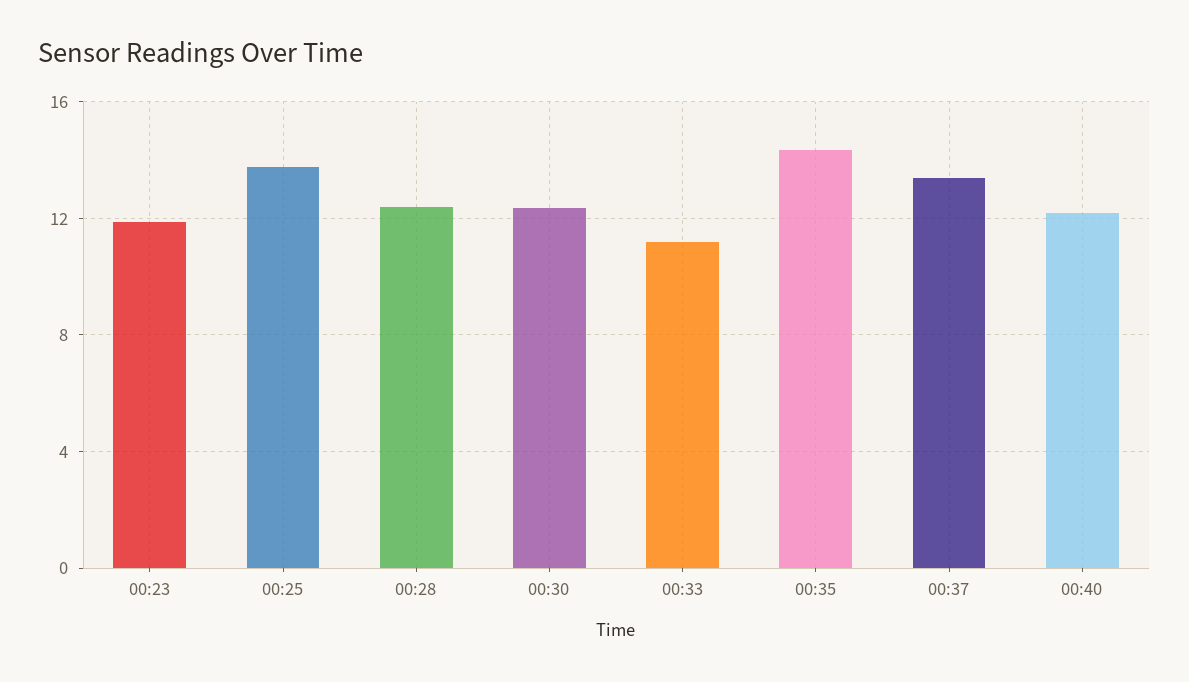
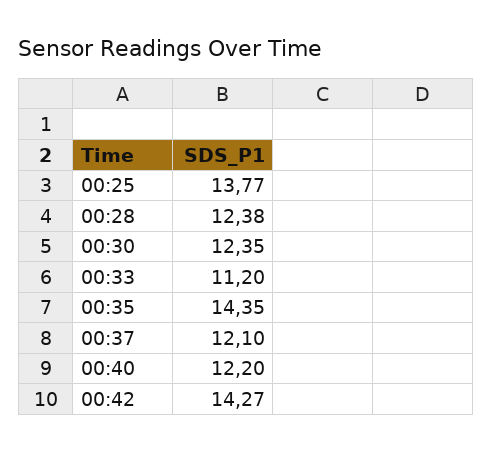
00:23: 12 -> none
00:37: 13.5 -> 12.1
00:42: none -> 14.27

